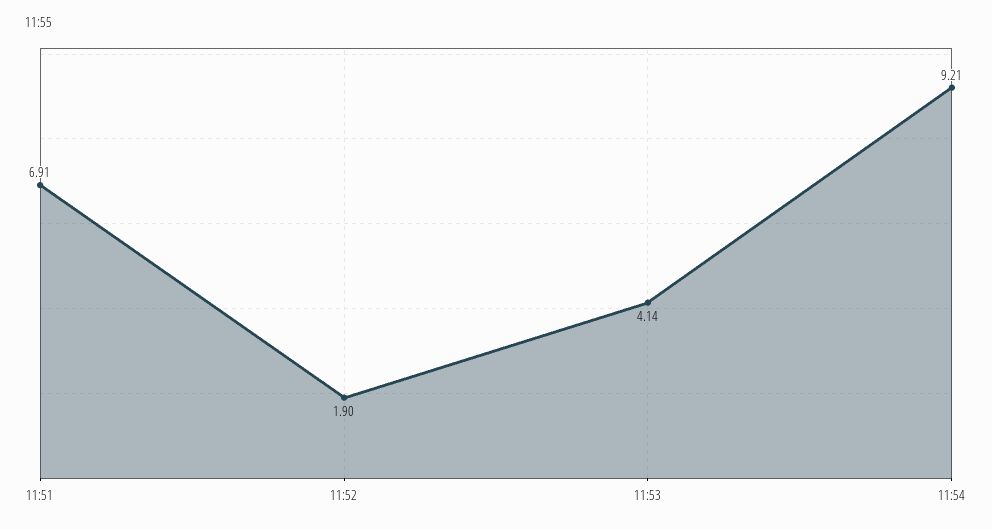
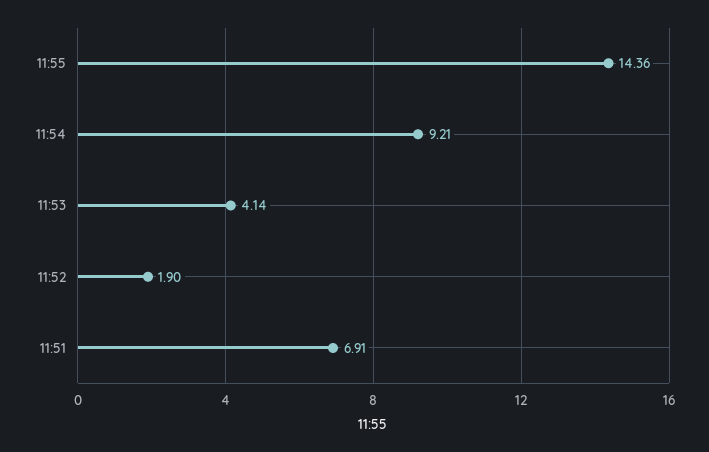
11:55: none -> 14.36

